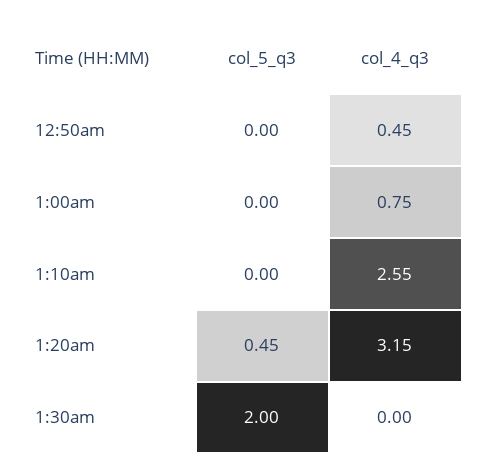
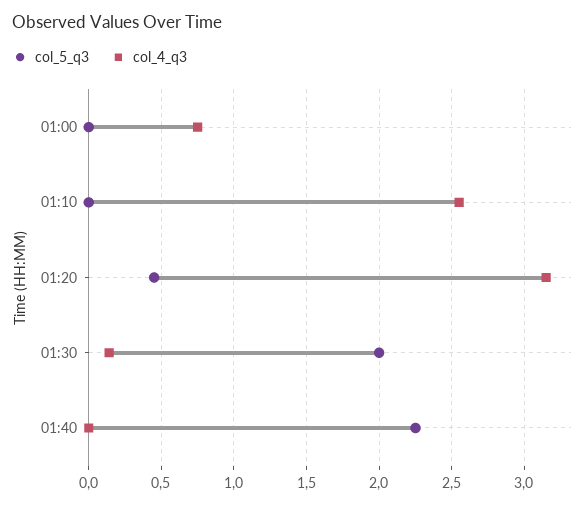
col_5_q3, 12:50am: 0 -> none
col_4_q3, 12:50am: 0.45 -> none
col_4_q3, 1:30am: 0 -> 0.15
col_5_q3, 01:40: none -> 2.25
col_4_q3, 01:40: none -> 0

